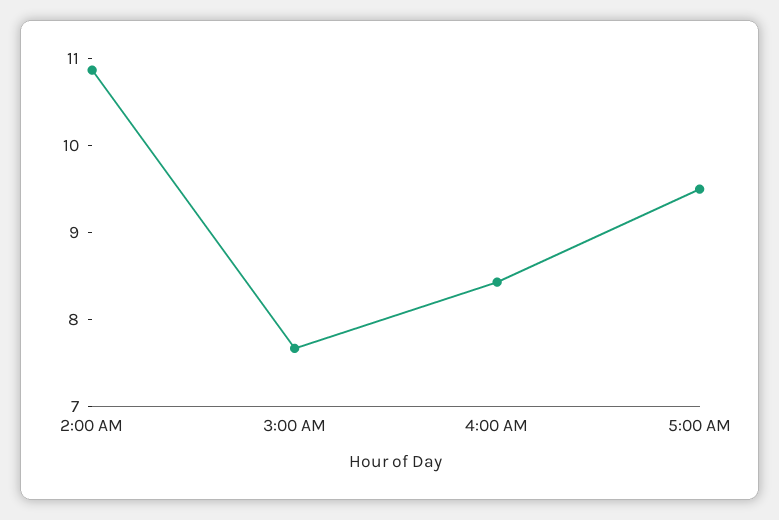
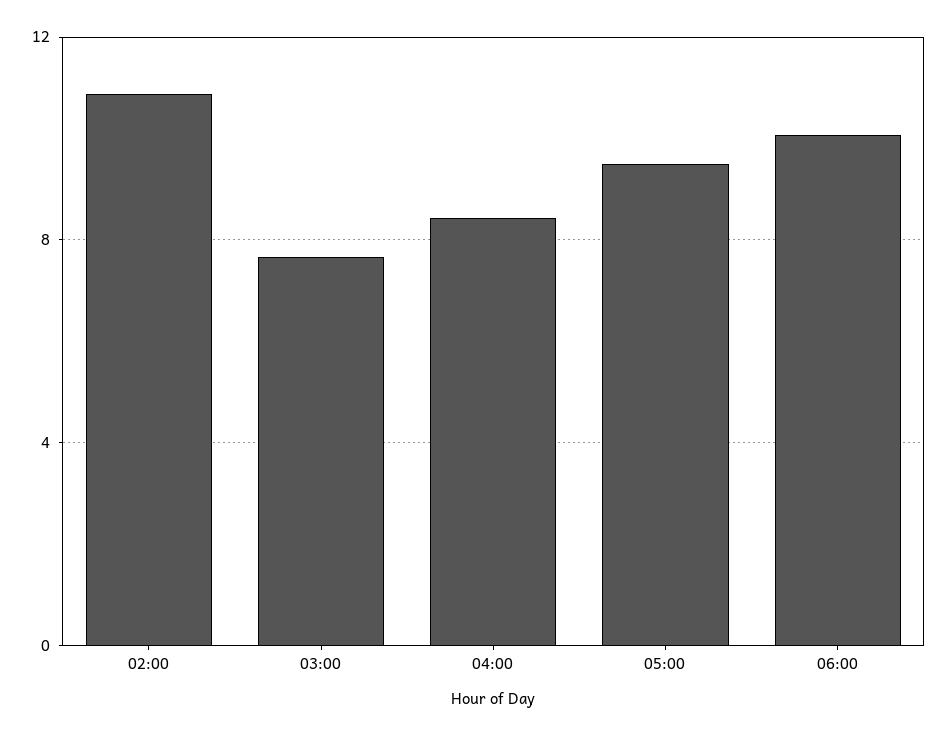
06:00: none -> 10

